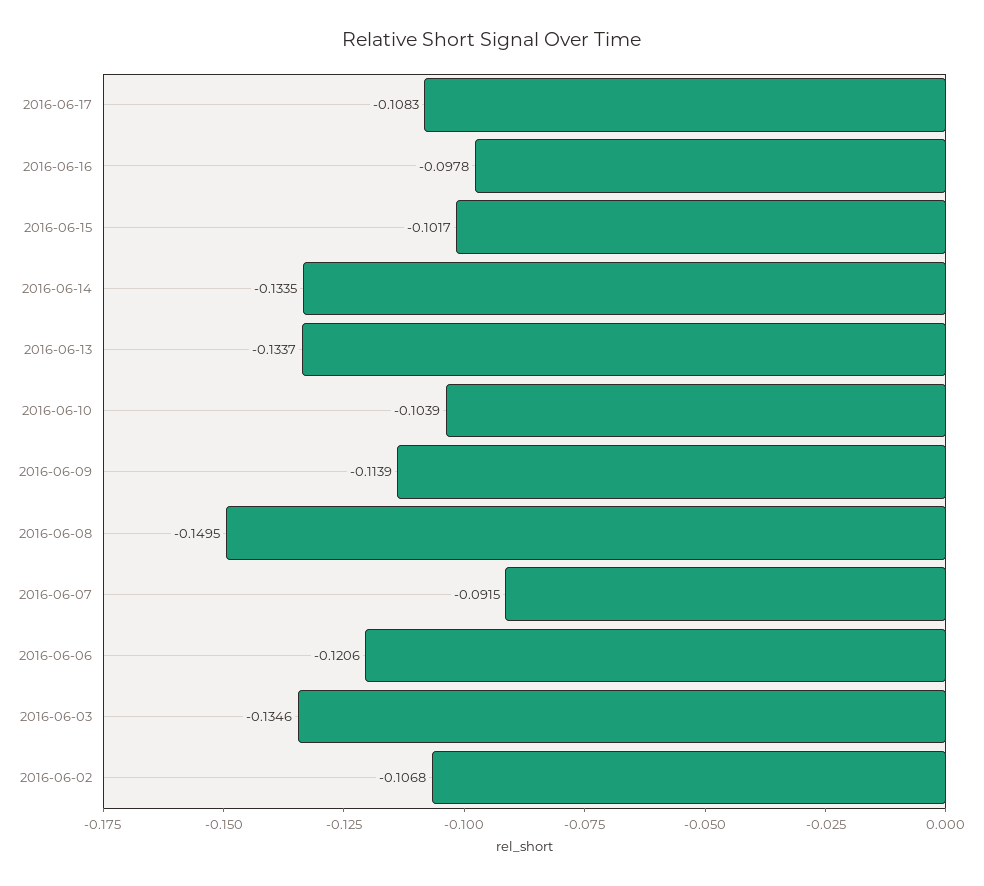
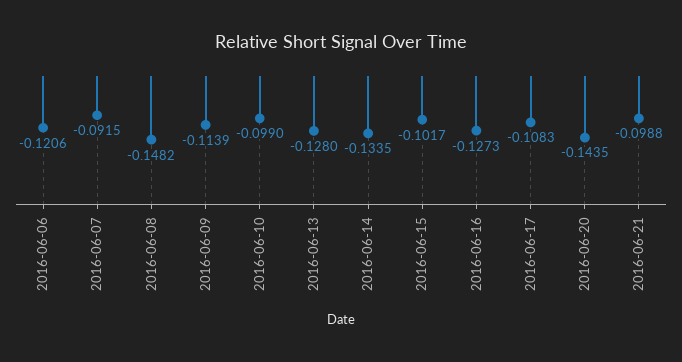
2016-06-16: -0.0978 -> -0.1273
2016-06-13: -0.1337 -> -0.128
2016-06-10: -0.1039 -> -0.099
2016-06-08: -0.1495 -> -0.1482
2016-06-03: -0.1346 -> none
2016-06-02: -0.1068 -> none
2016-06-20: none -> -0.1435
2016-06-21: none -> -0.0988

